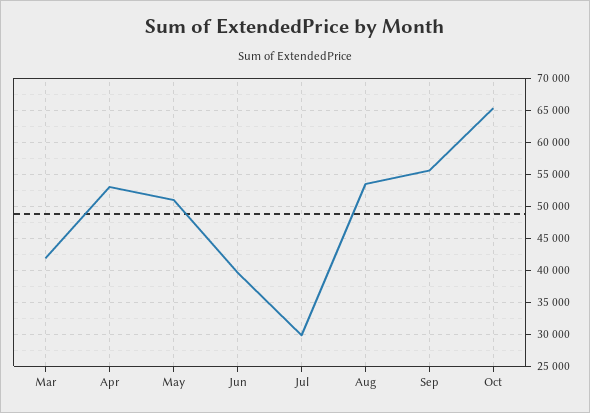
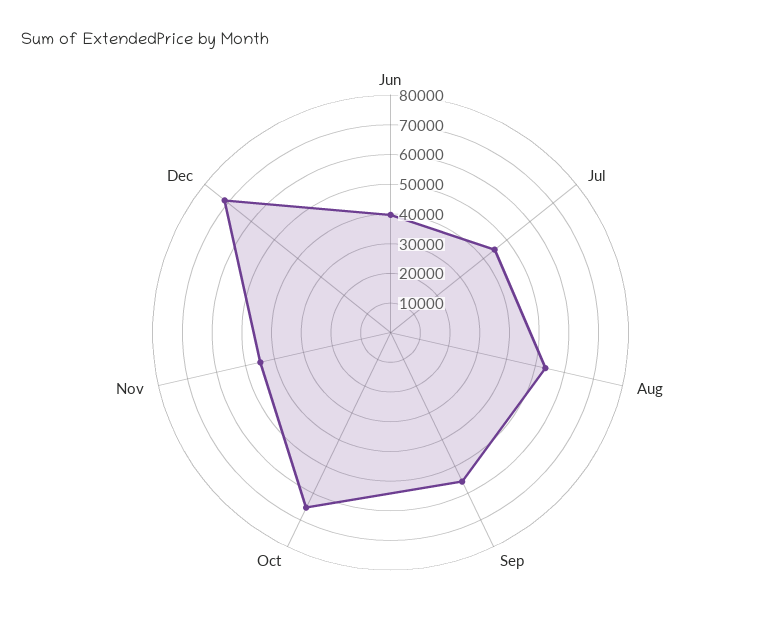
Mar: 42000 -> none
Apr: 53000 -> none
May: 51000 -> none
Jul: 30000 -> 45000
Nov: none -> 45000
Dec: none -> 70000

